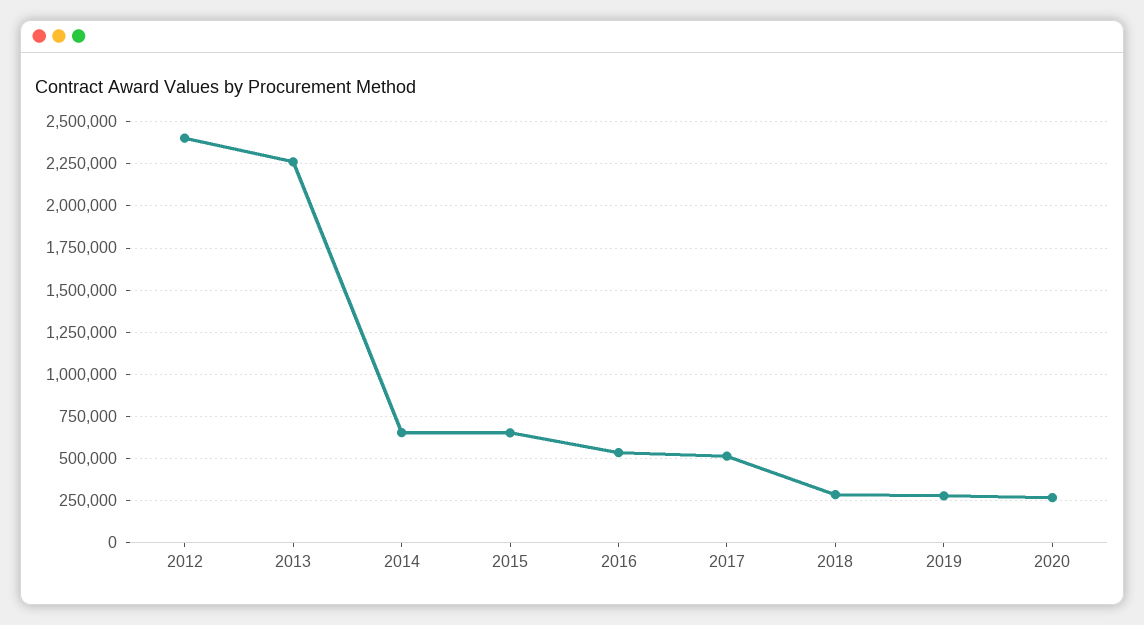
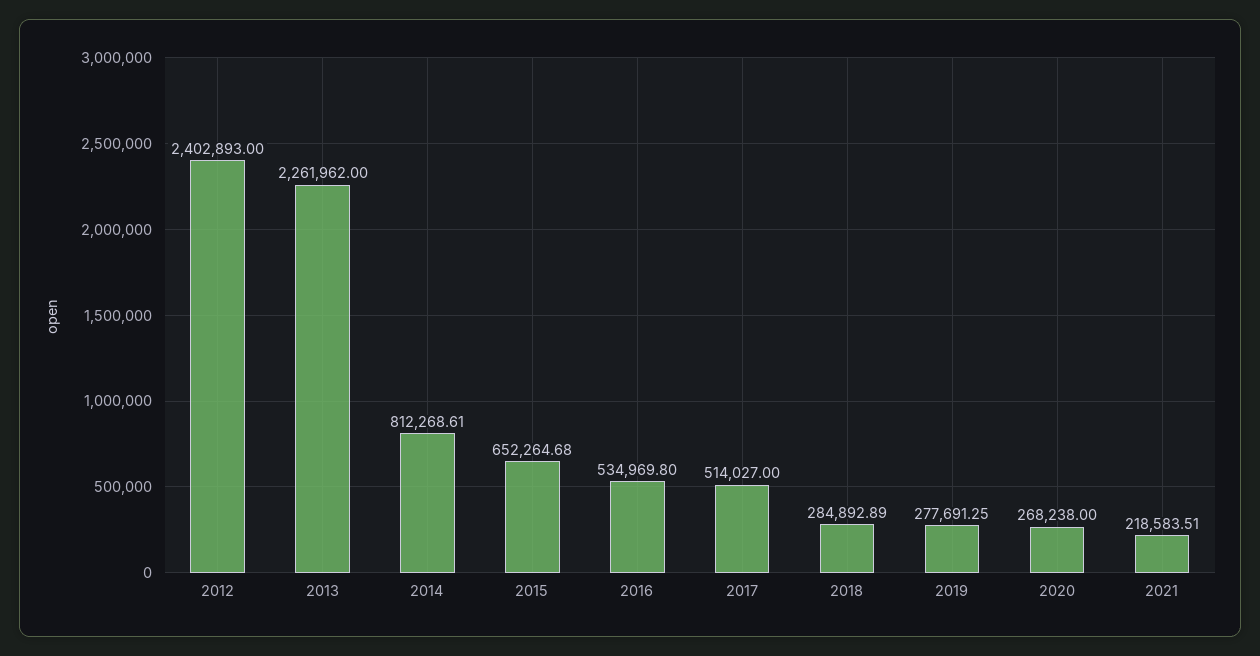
2014: 650000 -> 812268.61
2021: none -> 218583.51

